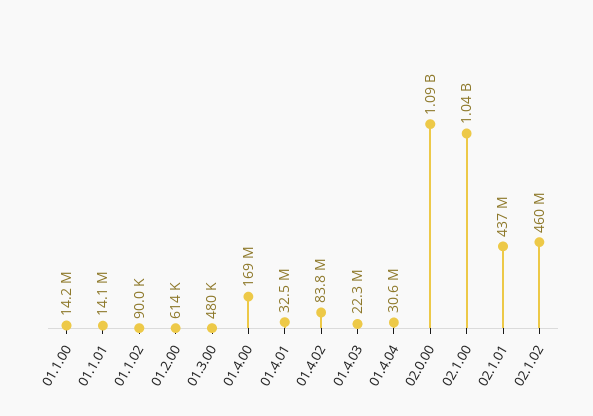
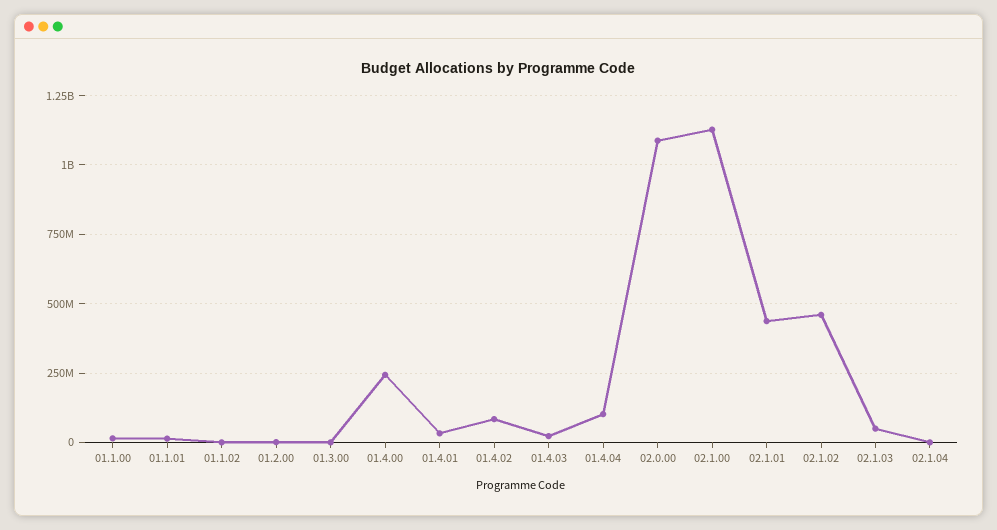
01.4.00: 169000000 -> 250000000
01.4.04: 30600000 -> 100000000
02.1.00: 1040000000 -> 1125000000
02.1.03: none -> 50000000
02.1.04: none -> 0

